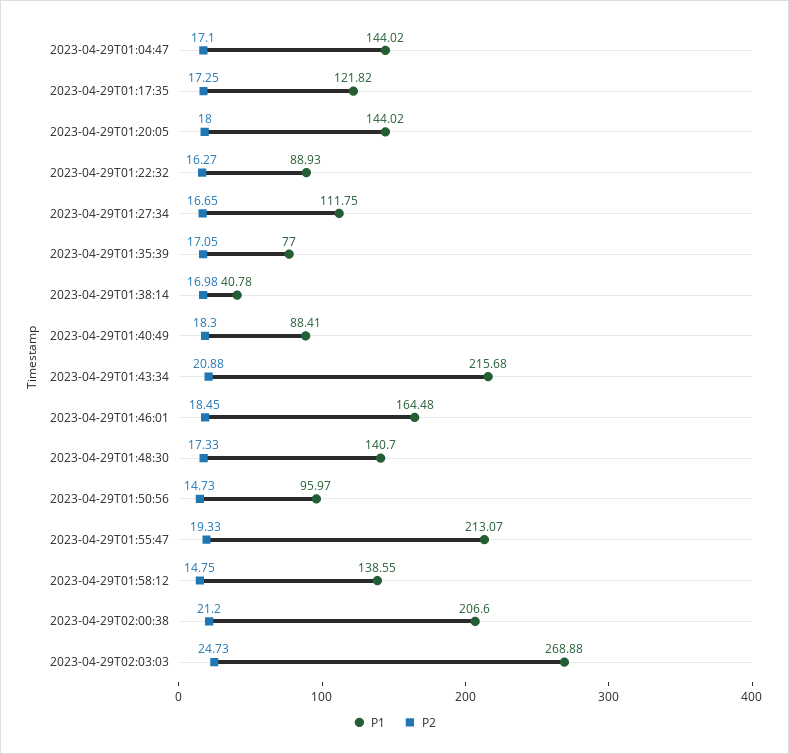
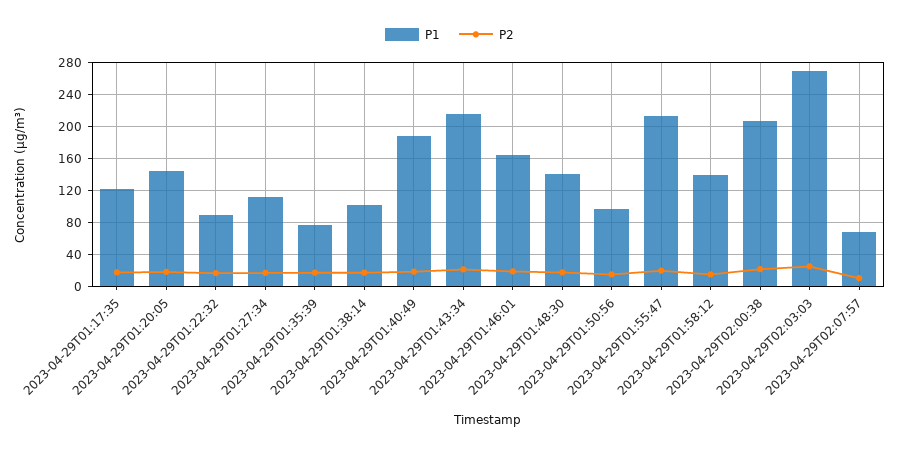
P1, 2023-04-29T01:04:47: 144.02 -> none
P2, 2023-04-29T01:04:47: 17.1 -> none
P1, 2023-04-29T01:38:14: 40.78 -> 100
P1, 2023-04-29T01:40:49: 88.41 -> 190
P1, 2023-04-29T02:07:57: none -> 70
P2, 2023-04-29T02:07:57: none -> 10

